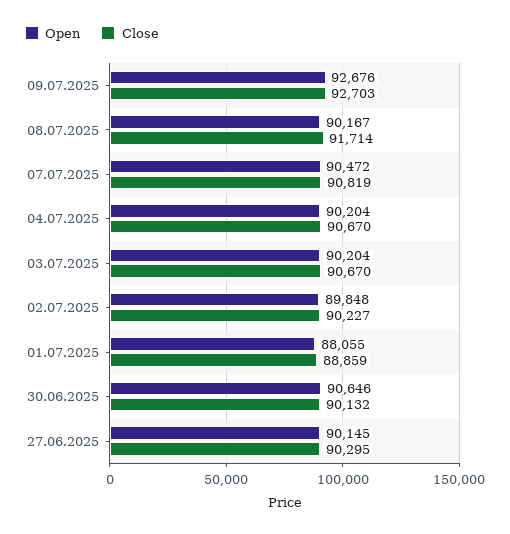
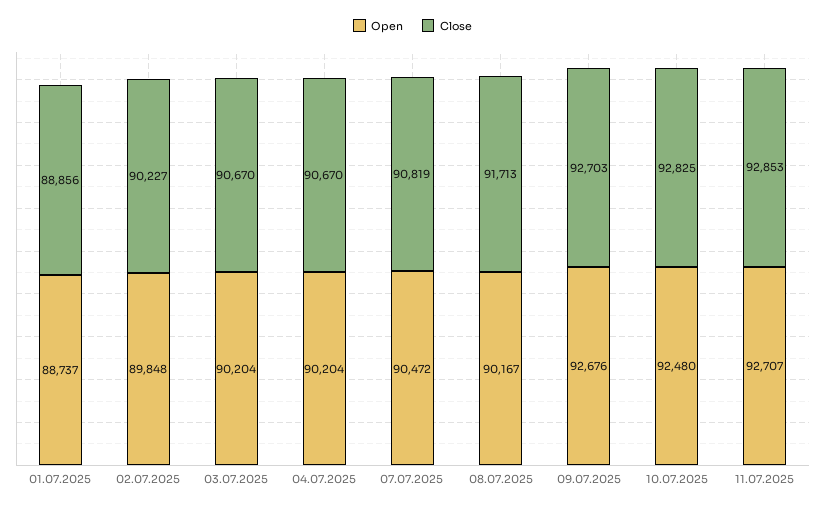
Close, 08.07.2025: 91714 -> 91713
Open, 01.07.2025: 88055 -> 88737
Close, 01.07.2025: 88859 -> 88856
Open, 30.06.2025: 90646 -> none
Close, 30.06.2025: 90132 -> none
Open, 27.06.2025: 90145 -> none
Close, 27.06.2025: 90295 -> none
Open, 10.07.2025: none -> 92480
Close, 10.07.2025: none -> 92825
Open, 11.07.2025: none -> 92707
Close, 11.07.2025: none -> 92853

